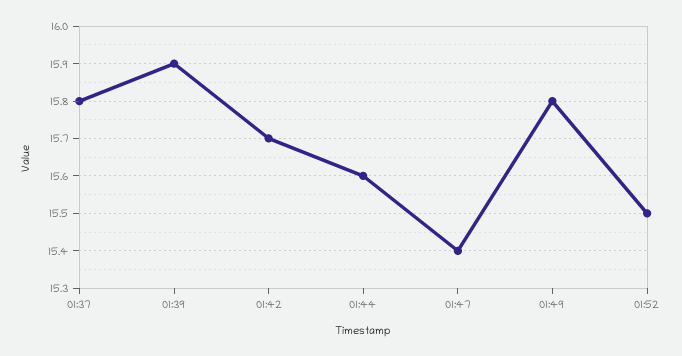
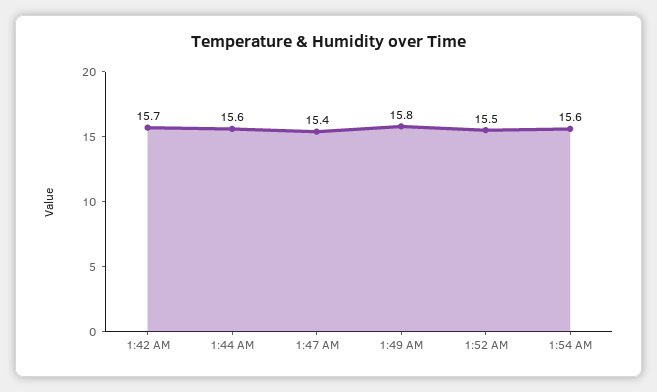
01:37: 15.8 -> none
01:39: 15.9 -> none
1:54 AM: none -> 15.6

